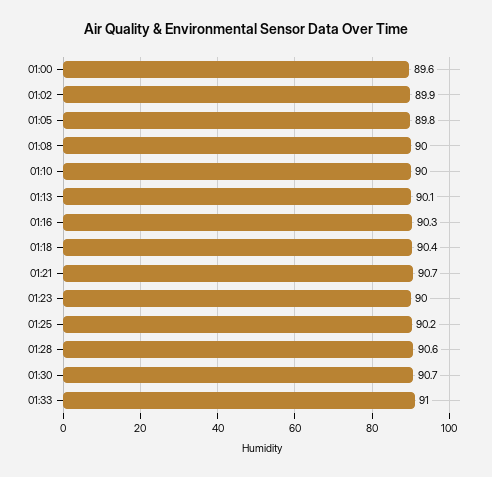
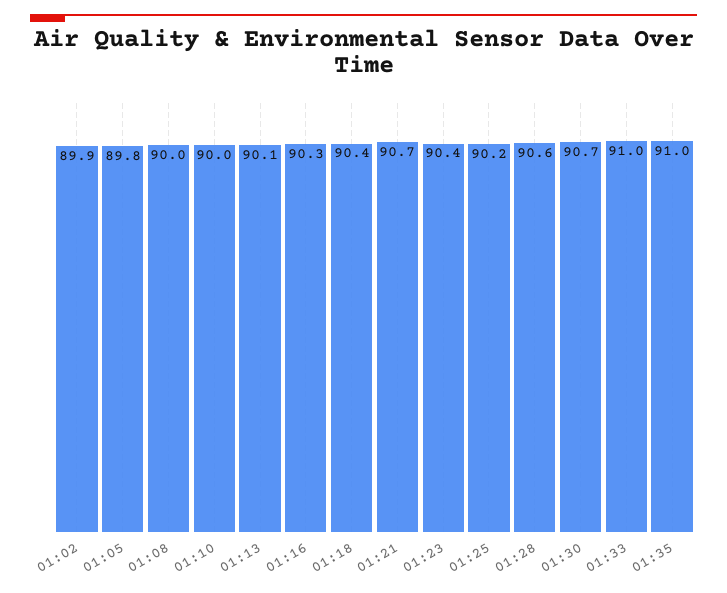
01:00: 89.6 -> none
01:23: 90 -> 90.4
01:35: none -> 91

